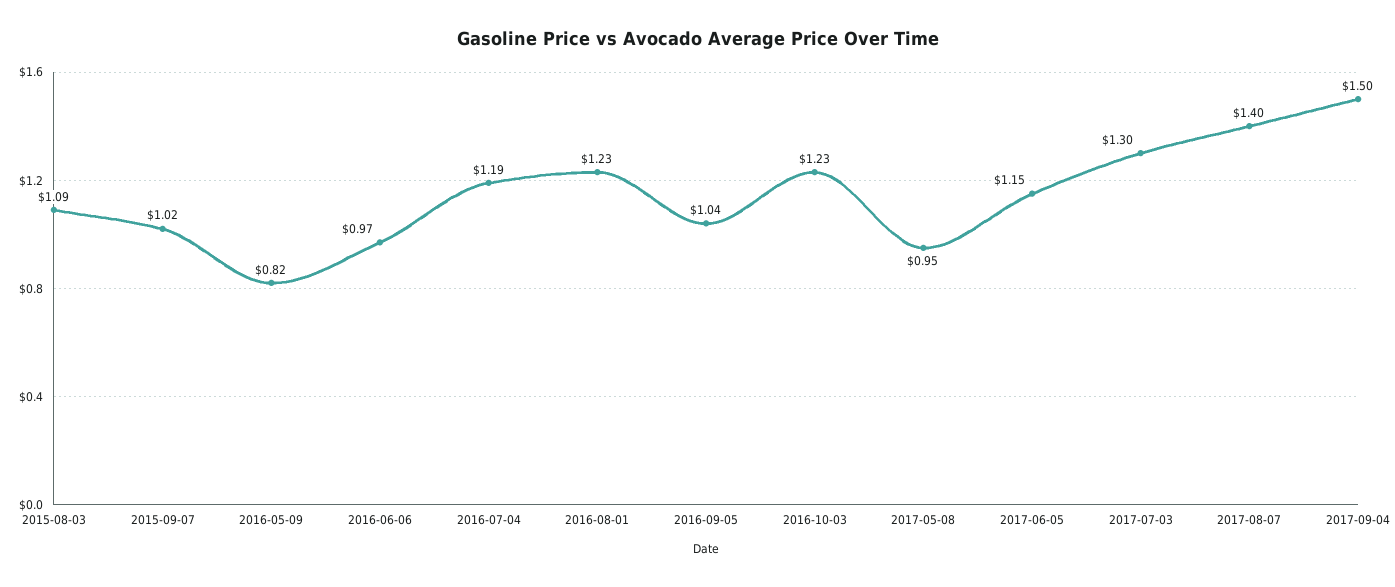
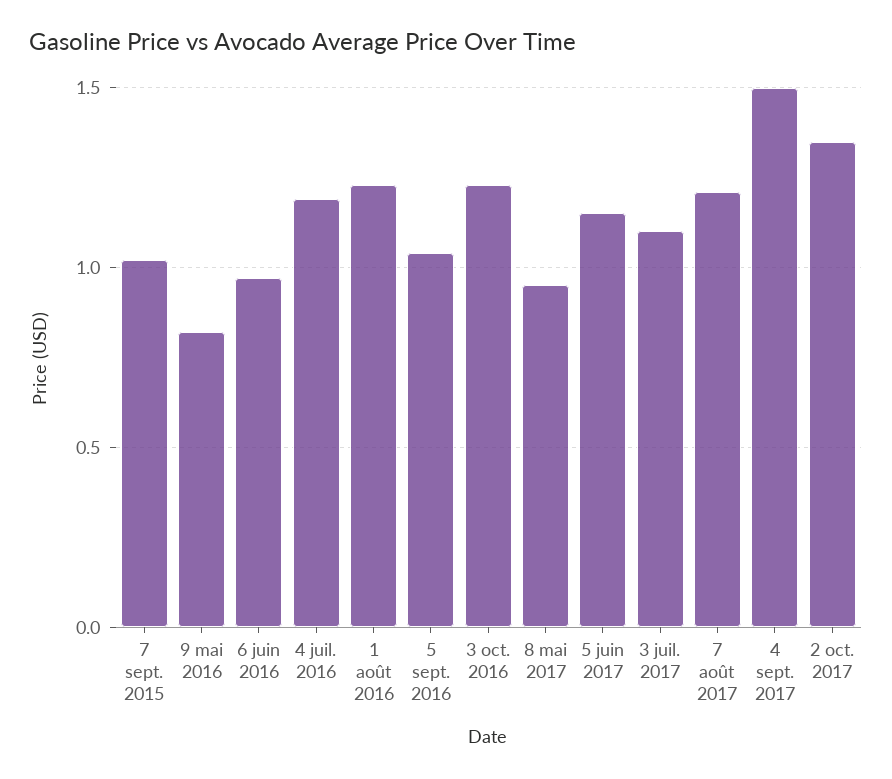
2015-08-03: 1.09 -> none
2017-07-03: 1.3 -> 1.1
2017-08-07: 1.4 -> 1.2
2 oct. 2017: none -> 1.35

